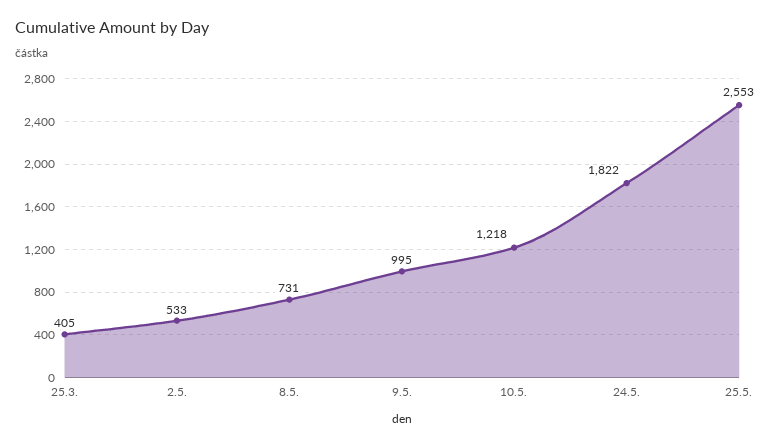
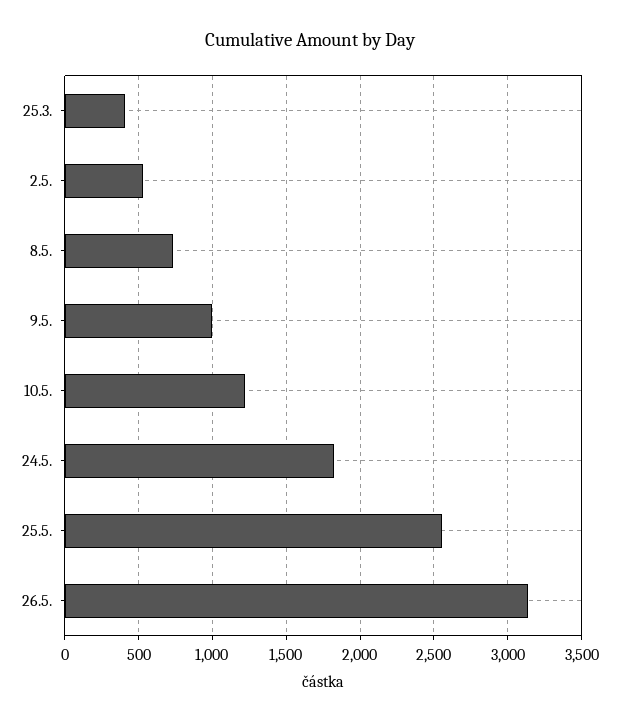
26.5.: none -> 3150

